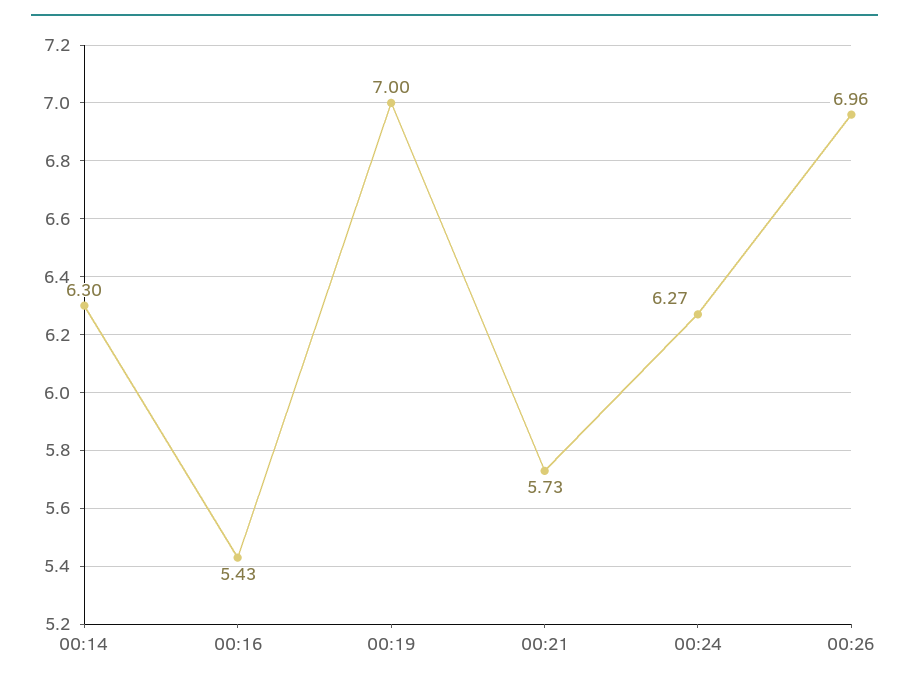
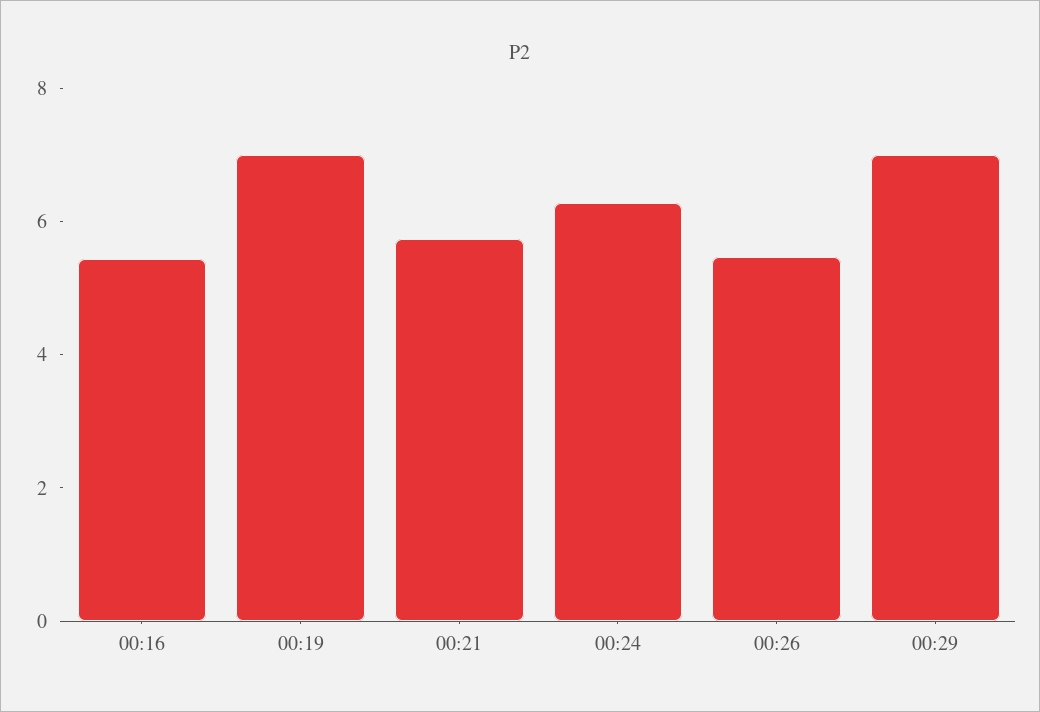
00:14: 6.3 -> none
00:26: 6.96 -> 5.5
00:29: none -> 7

